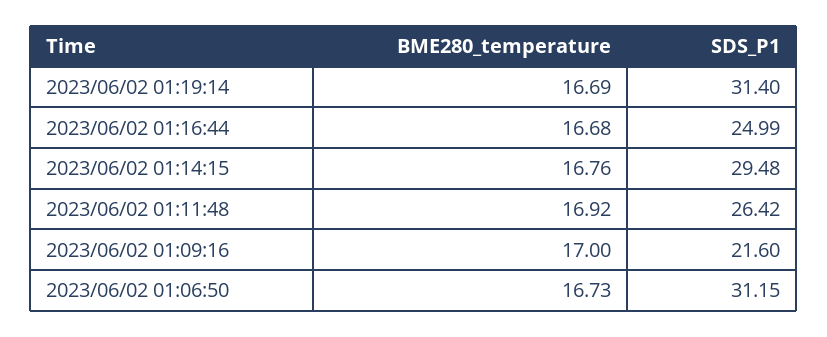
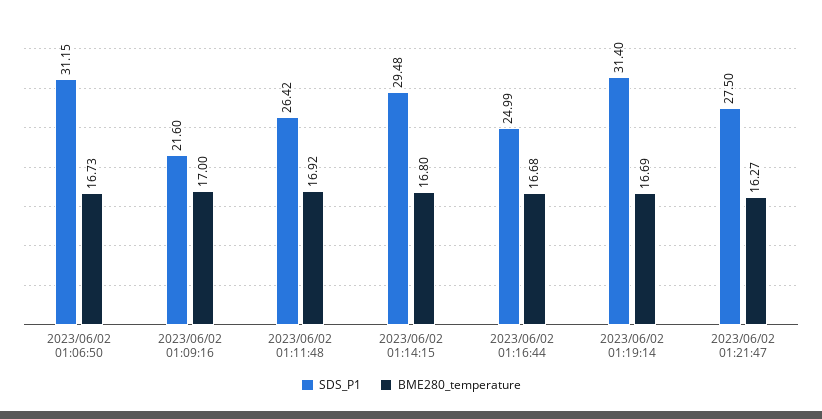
BME280_temperature, 2023/06/02 01:14:15: 16.76 -> 16.8
SDS_P1, 2023/06/02 01:21:47: none -> 27.5
BME280_temperature, 2023/06/02 01:21:47: none -> 16.27

